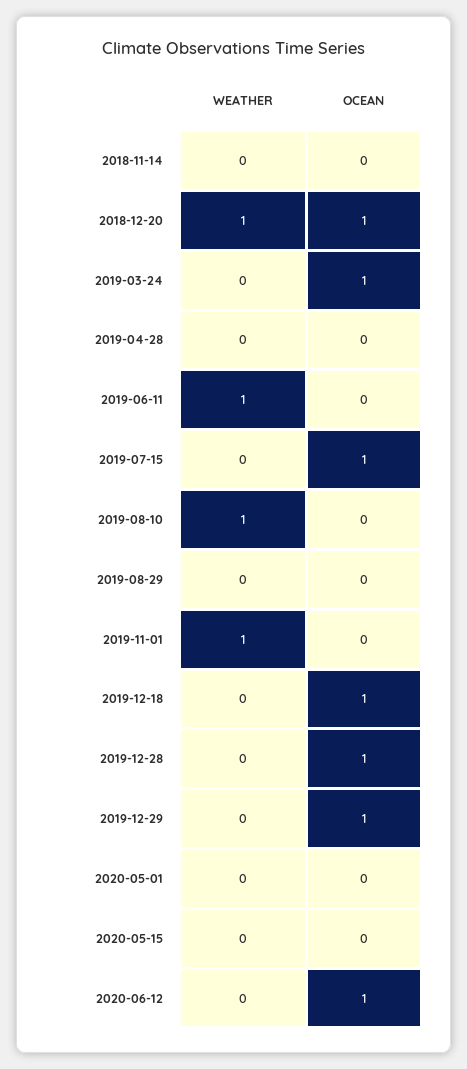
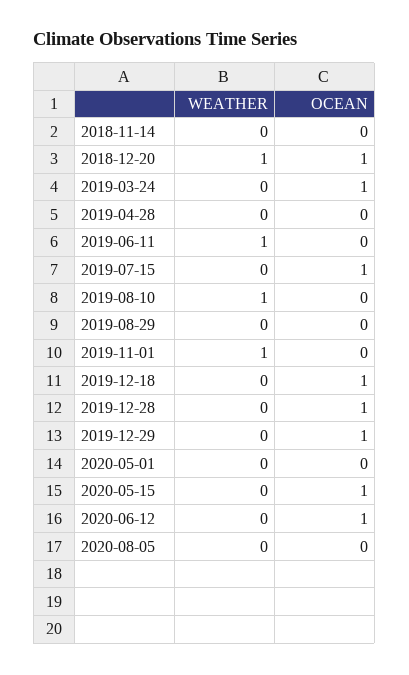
OCEAN, 2020-05-15: 0 -> 1
WEATHER, 2020-08-05: none -> 0
OCEAN, 2020-08-05: none -> 0

